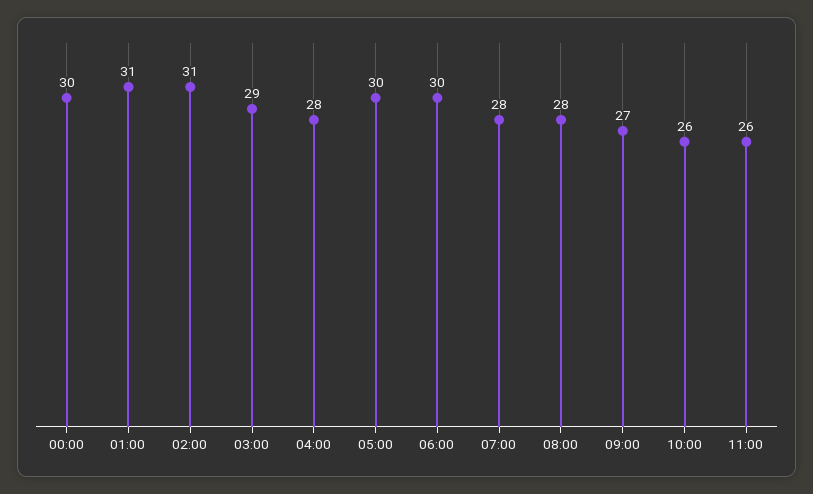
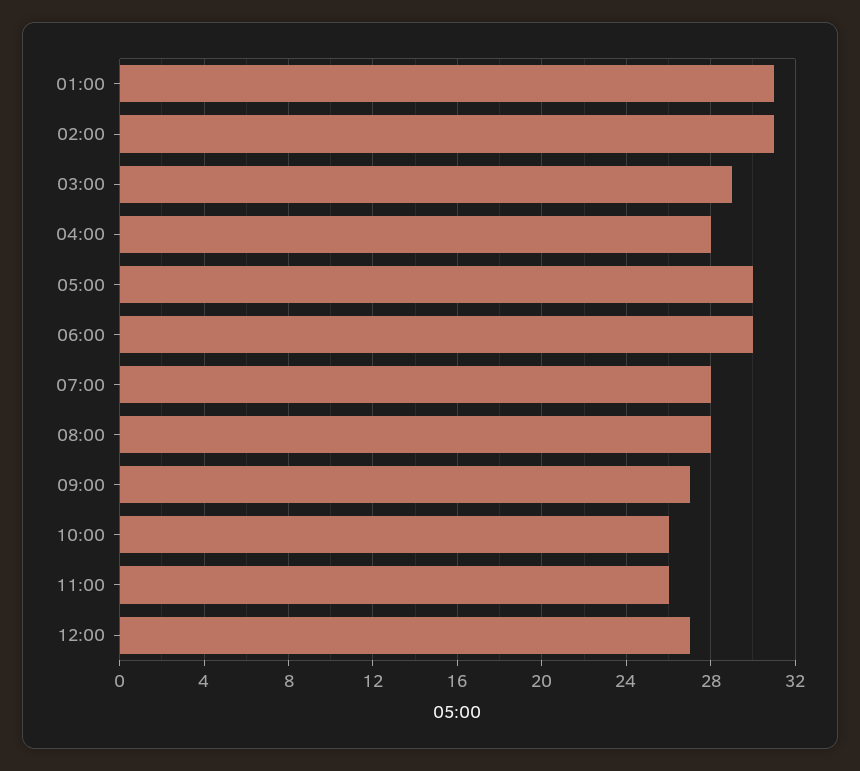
00:00: 30 -> none
12:00: none -> 27

